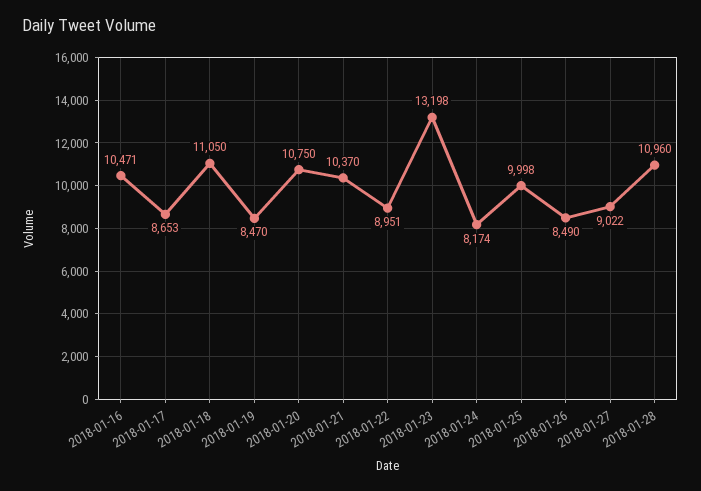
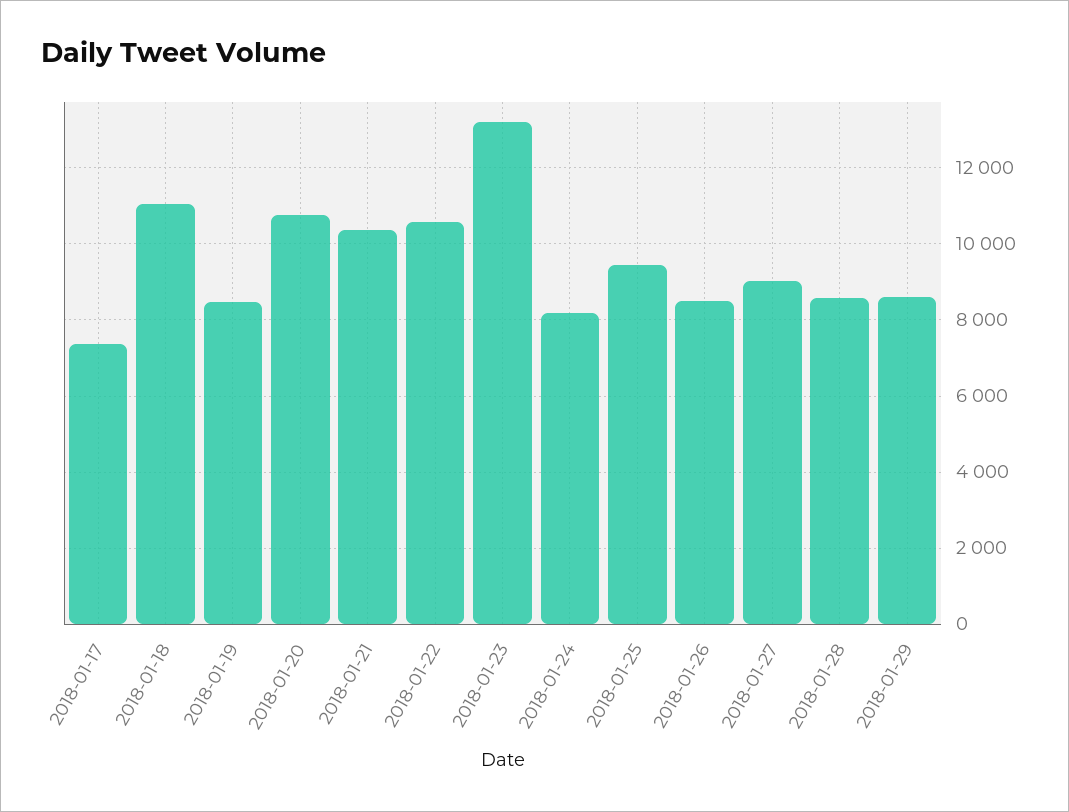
2018-01-16: 10471 -> none
2018-01-17: 8653 -> 7400
2018-01-22: 8951 -> 10600
2018-01-25: 9998 -> 9400
2018-01-28: 10960 -> 8600
2018-01-29: none -> 8600

